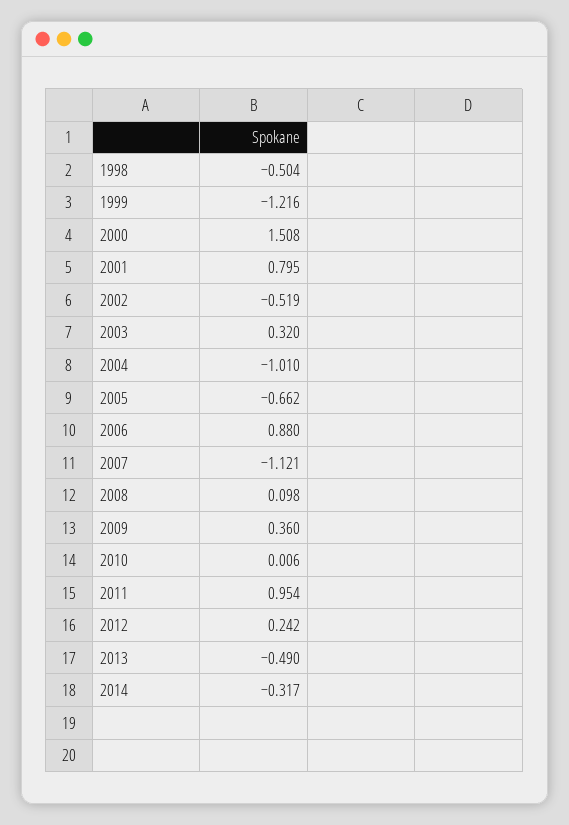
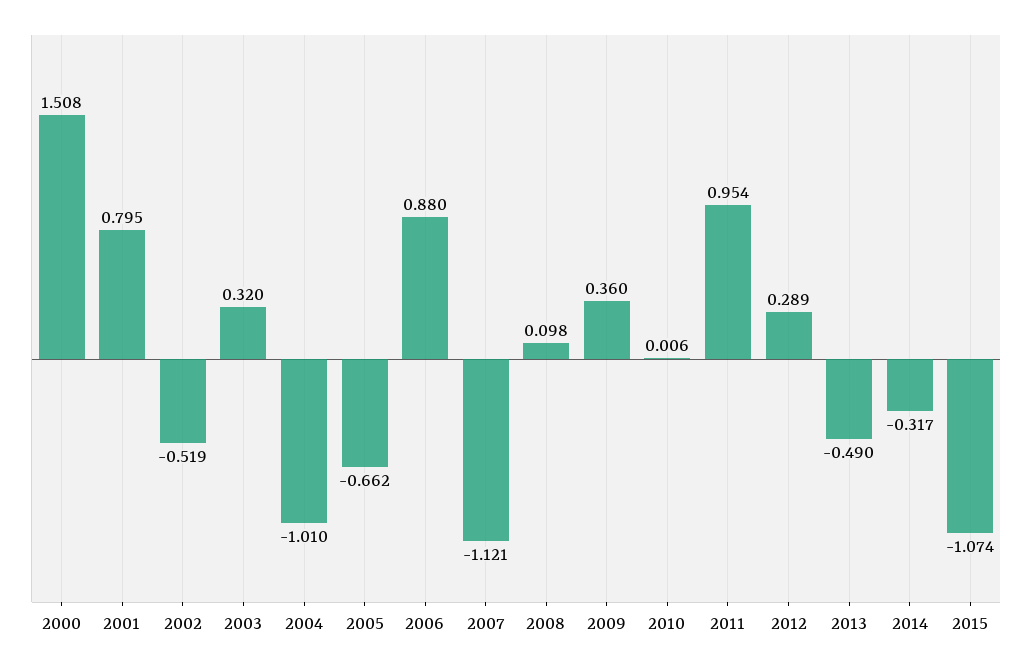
1998: -0.504 -> none
1999: -1.216 -> none
2012: 0.242 -> 0.289
2015: none -> -1.074

